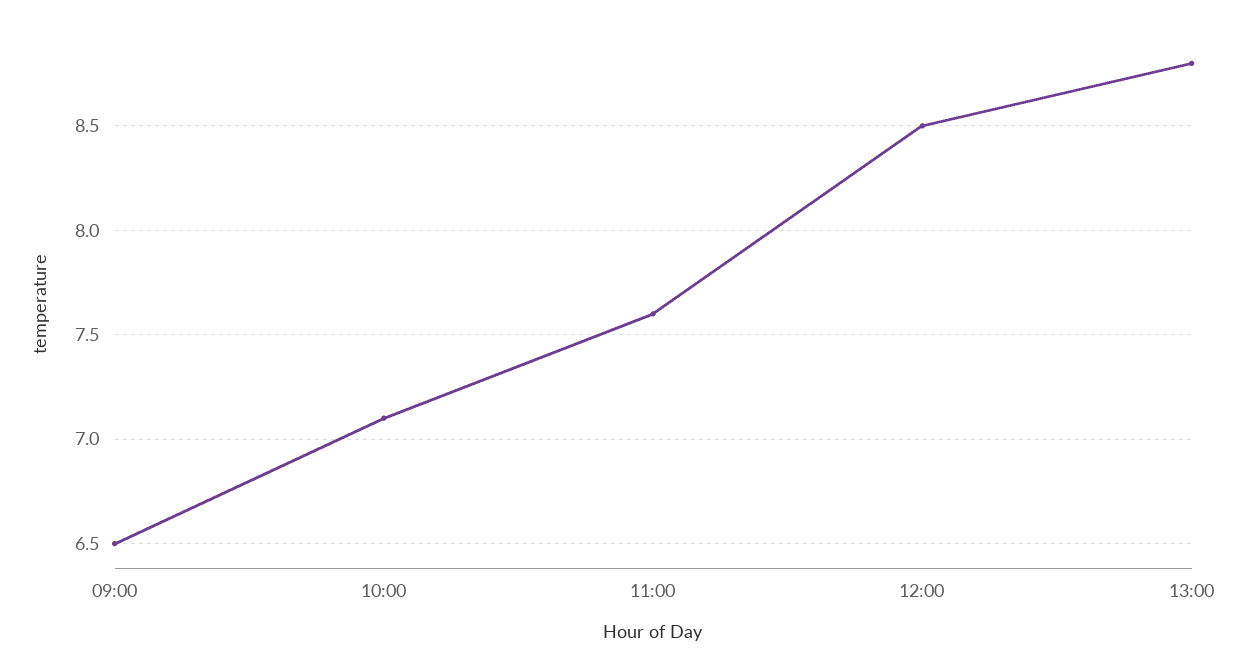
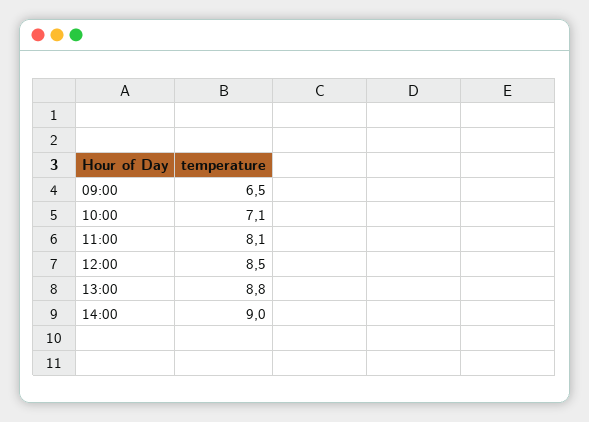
11:00: 7.6 -> 8.1
14:00: none -> 9

